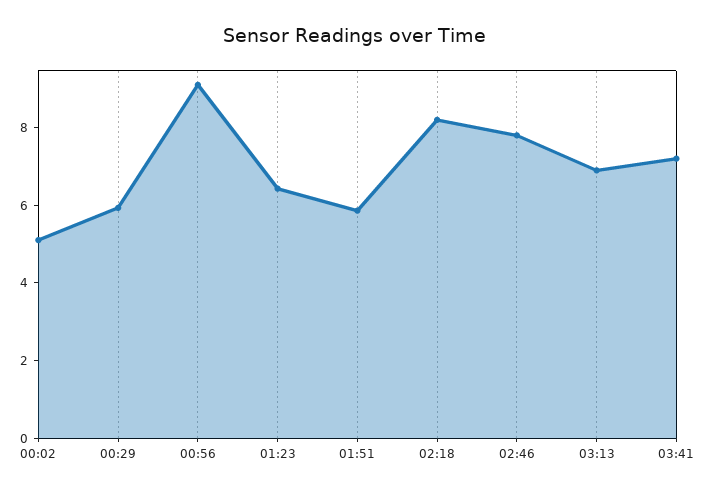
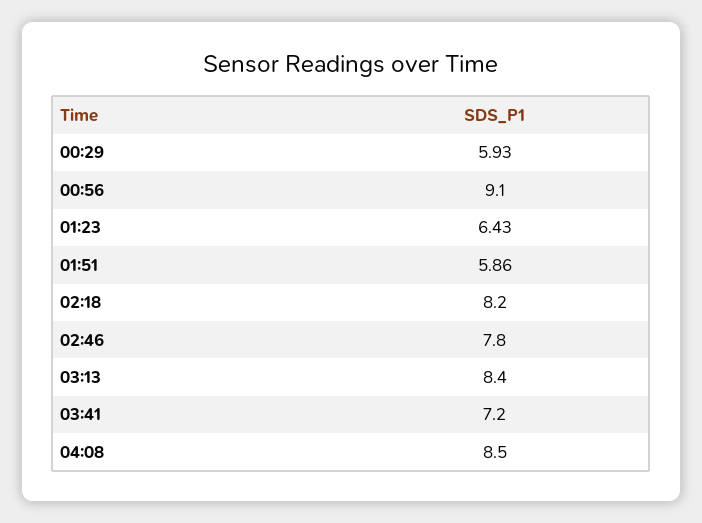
00:02: 5 -> none
03:13: 7 -> 8.4
04:08: none -> 8.5

